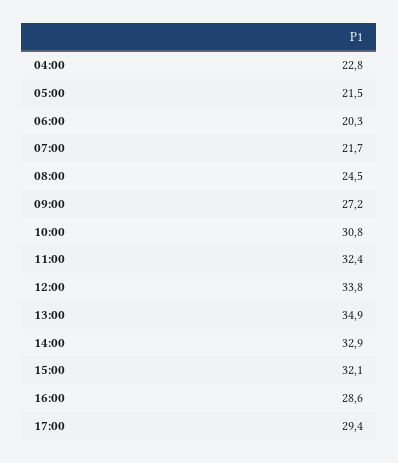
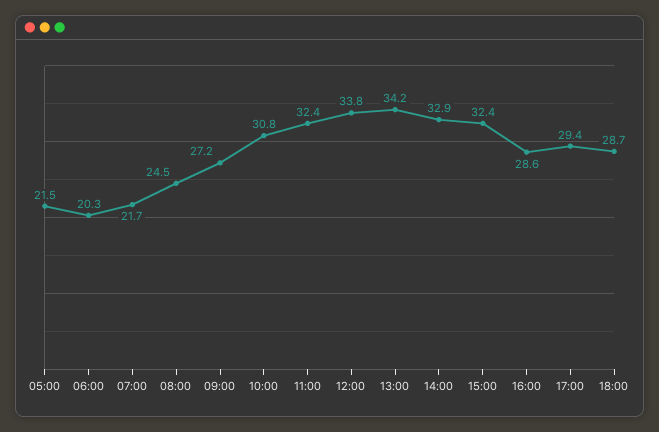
04:00: 22.8 -> none
13:00: 34.9 -> 34.2
15:00: 32.1 -> 32.4
18:00: none -> 28.7

